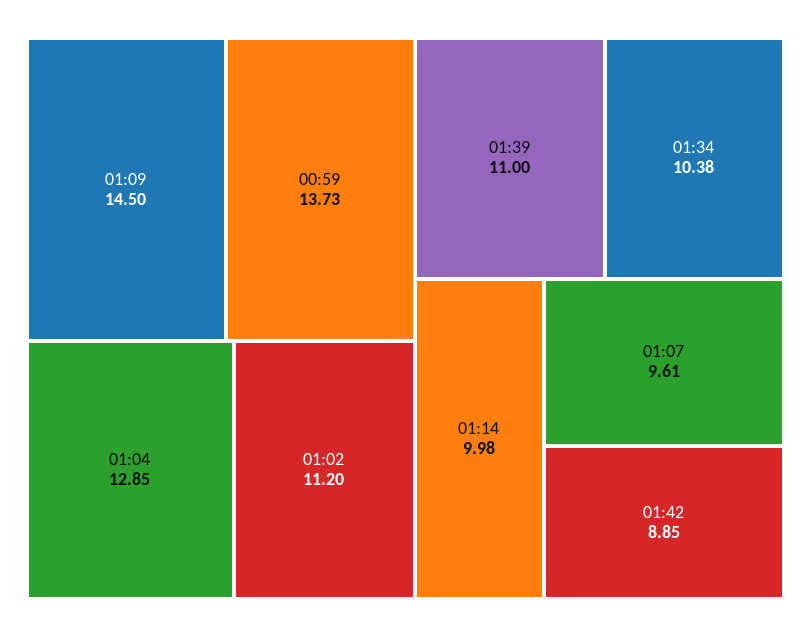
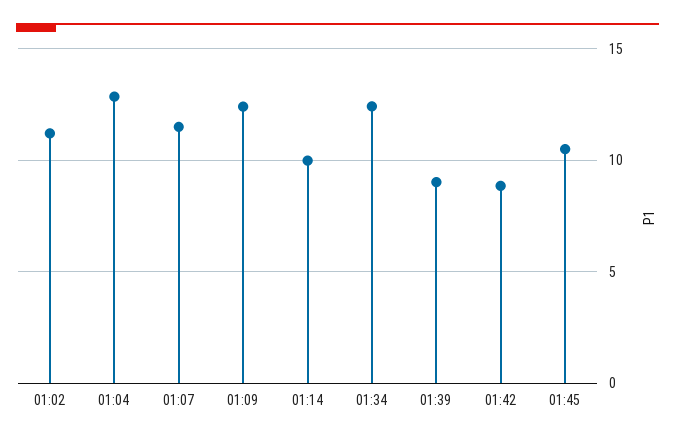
01:09: 14.5 -> 12.5
00:59: 13.73 -> none
01:39: 11 -> 9
01:34: 10.38 -> 12.5
01:07: 9.61 -> 11.5
01:45: none -> 10.5

